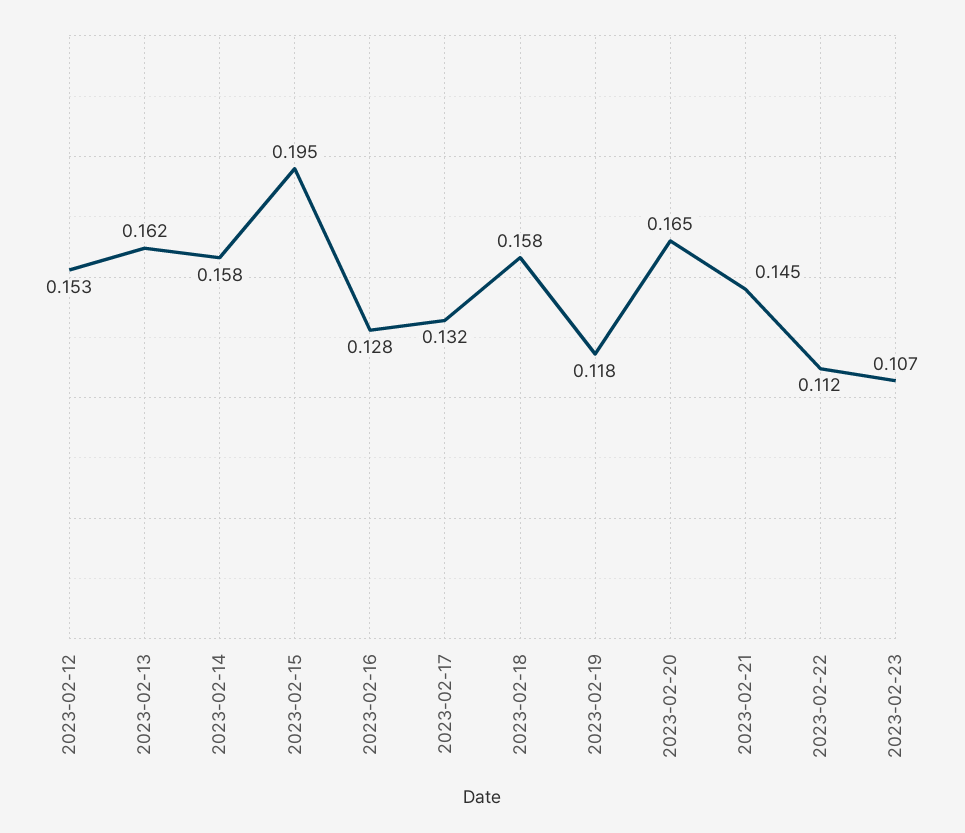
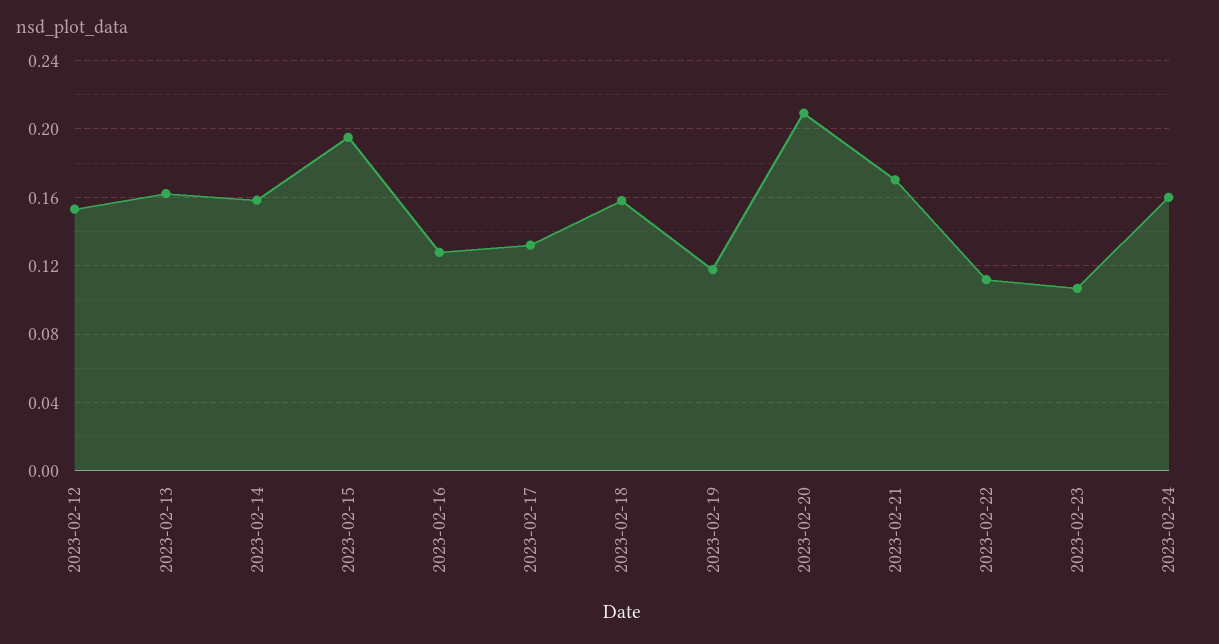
2023-02-20: 0.165 -> 0.21
2023-02-21: 0.145 -> 0.17
2023-02-24: none -> 0.16

